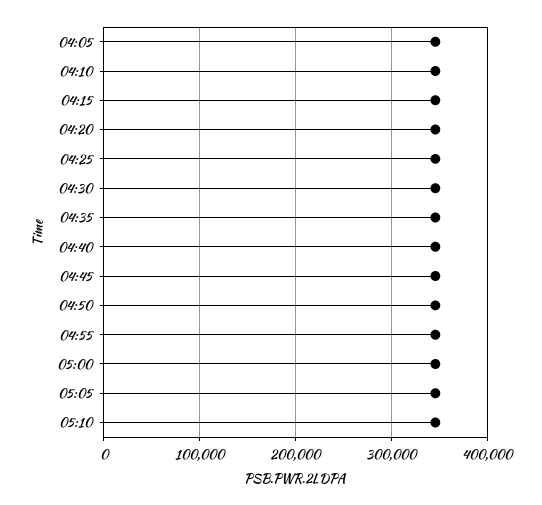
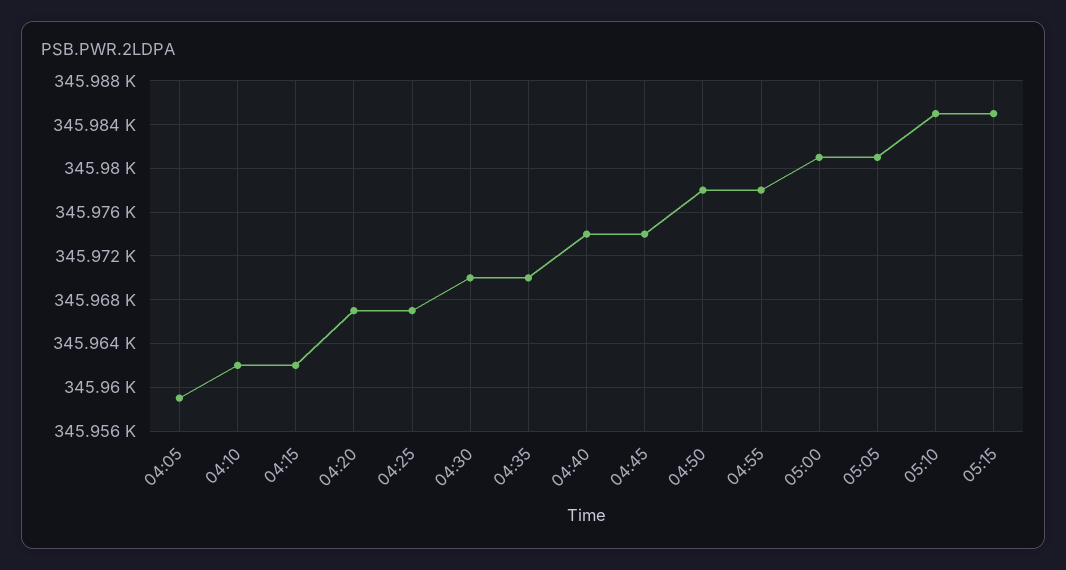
05:15: none -> 345985

